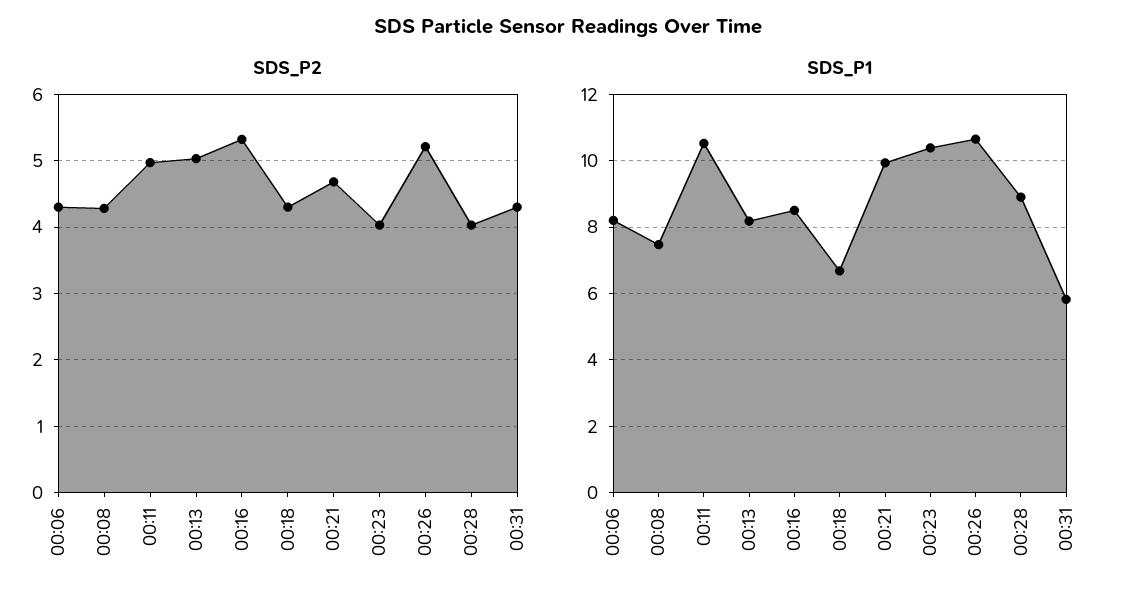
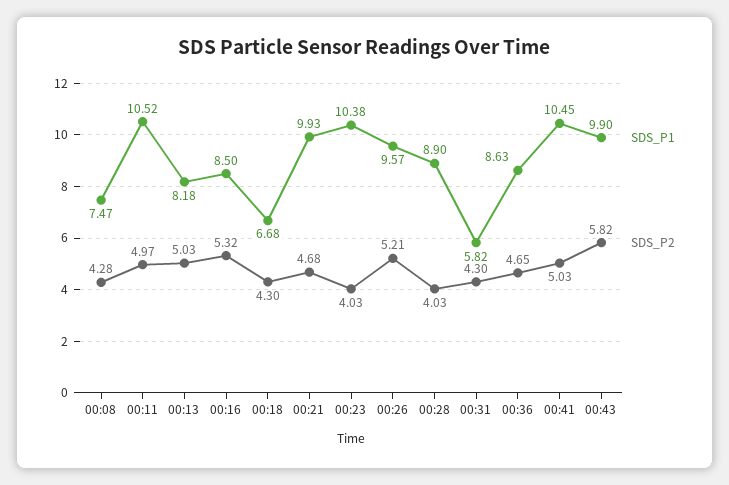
SDS_P2, 00:06: 4.3 -> none
SDS_P1, 00:06: 8.2 -> none
SDS_P1, 00:26: 10.6 -> 9.57
SDS_P1, 00:36: none -> 8.63
SDS_P2, 00:36: none -> 4.65
SDS_P1, 00:41: none -> 10.45
SDS_P2, 00:41: none -> 5.03
SDS_P1, 00:43: none -> 9.9
SDS_P2, 00:43: none -> 5.82

